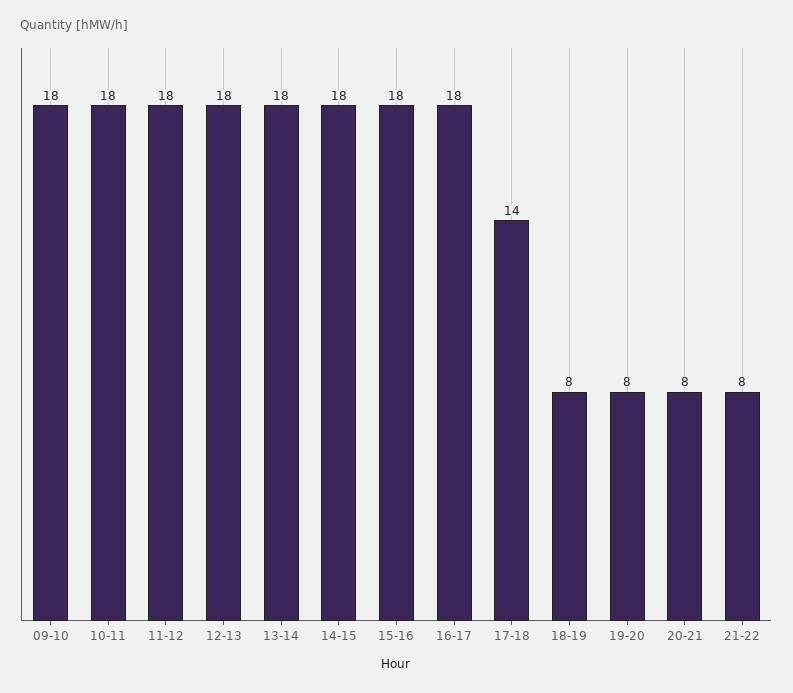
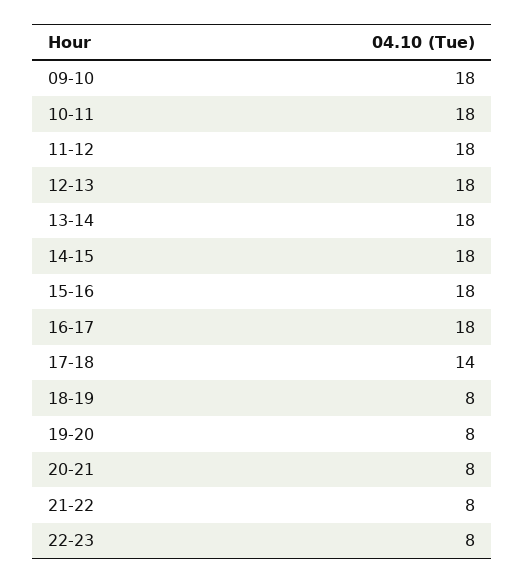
22-23: none -> 8

